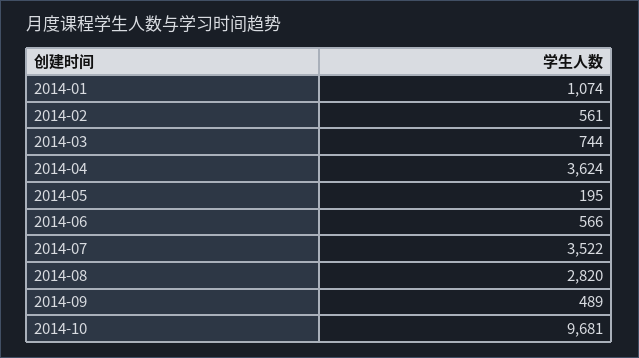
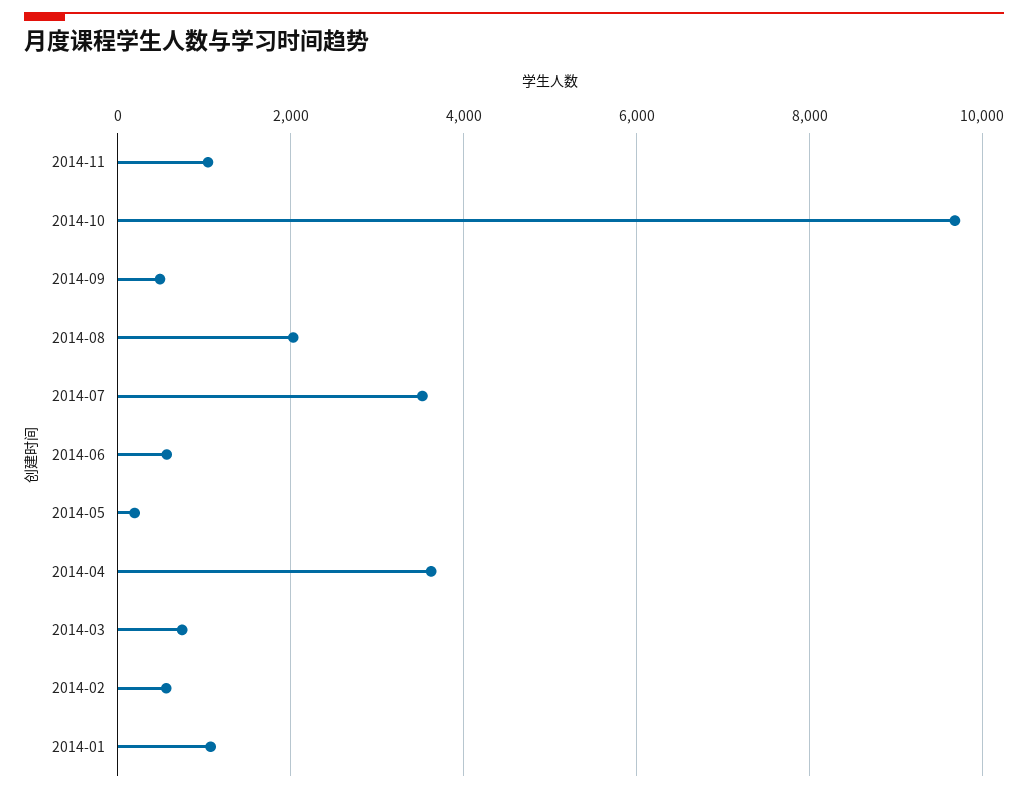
2014-08: 2820 -> 2000
2014-11: none -> 1000

